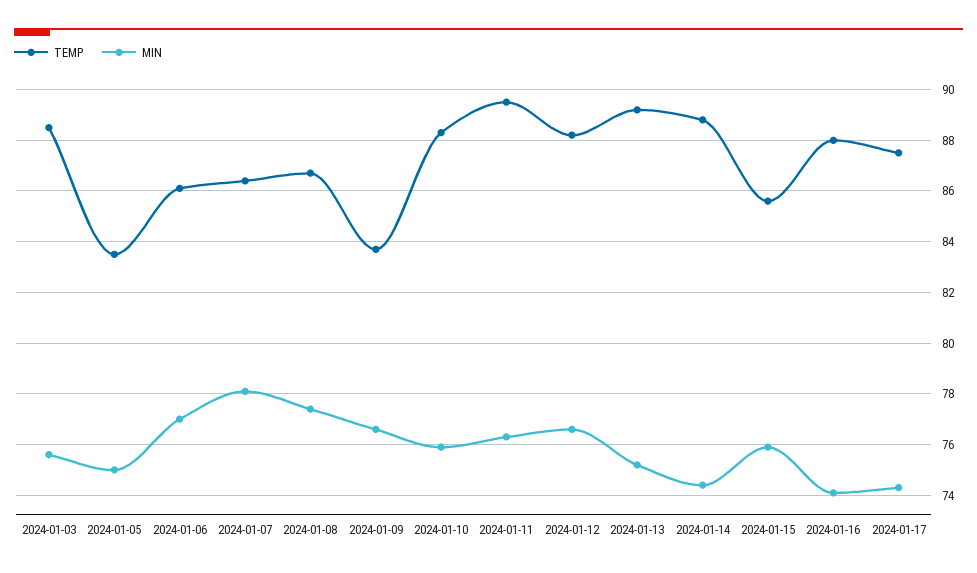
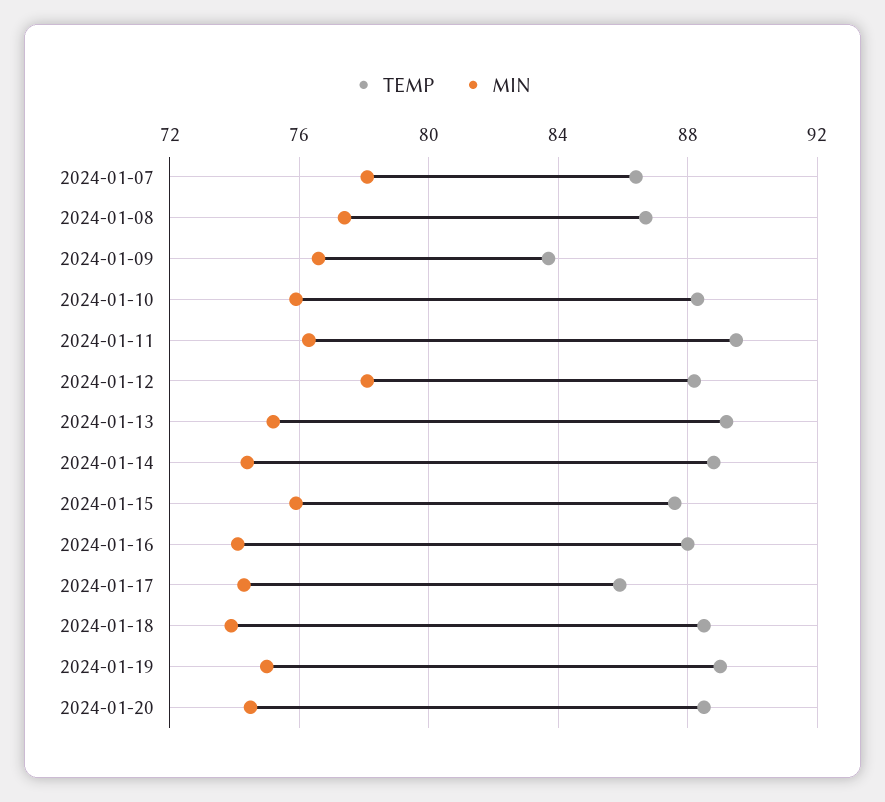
TEMP, 2024-01-03: 88.5 -> none
MIN, 2024-01-03: 75.5 -> none
TEMP, 2024-01-05: 83.5 -> none
MIN, 2024-01-05: 75 -> none
TEMP, 2024-01-06: 86 -> none
MIN, 2024-01-06: 77 -> none
MIN, 2024-01-12: 76.5 -> 78
TEMP, 2024-01-15: 85.5 -> 87.5
TEMP, 2024-01-17: 87.5 -> 86
TEMP, 2024-01-18: none -> 88.5
MIN, 2024-01-18: none -> 74
TEMP, 2024-01-19: none -> 89
MIN, 2024-01-19: none -> 75
TEMP, 2024-01-20: none -> 88.5
MIN, 2024-01-20: none -> 74.5

